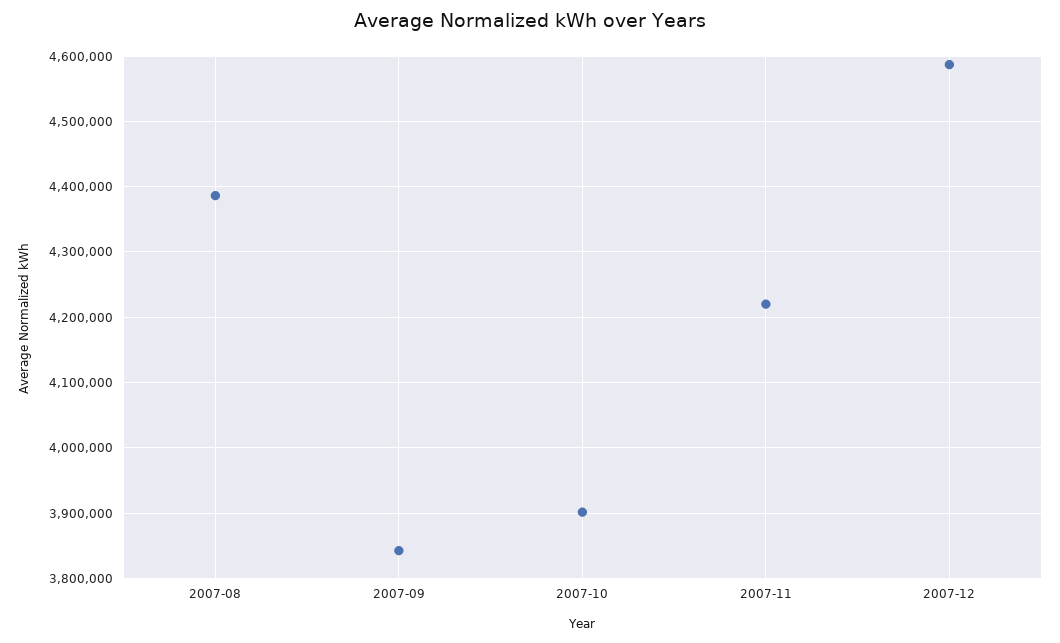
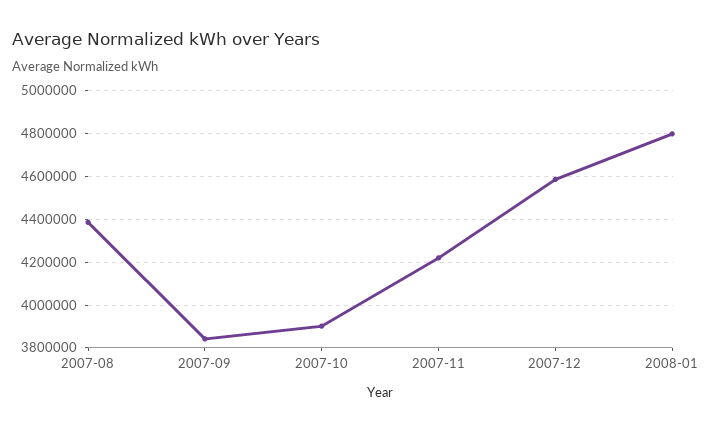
2008-01: none -> 4800000

